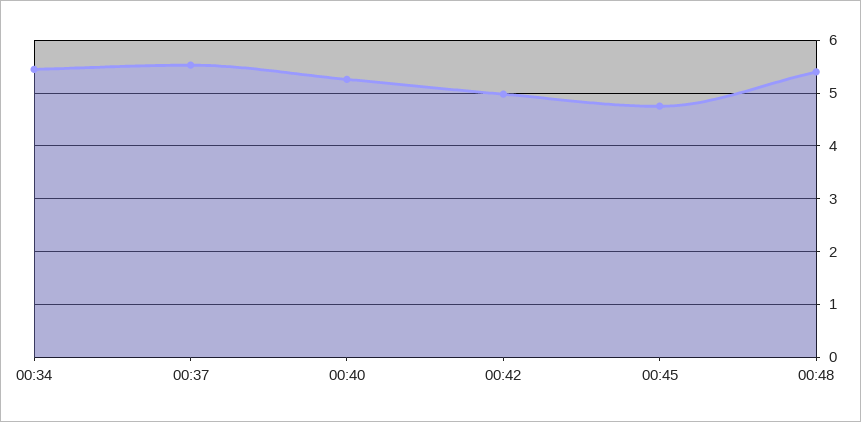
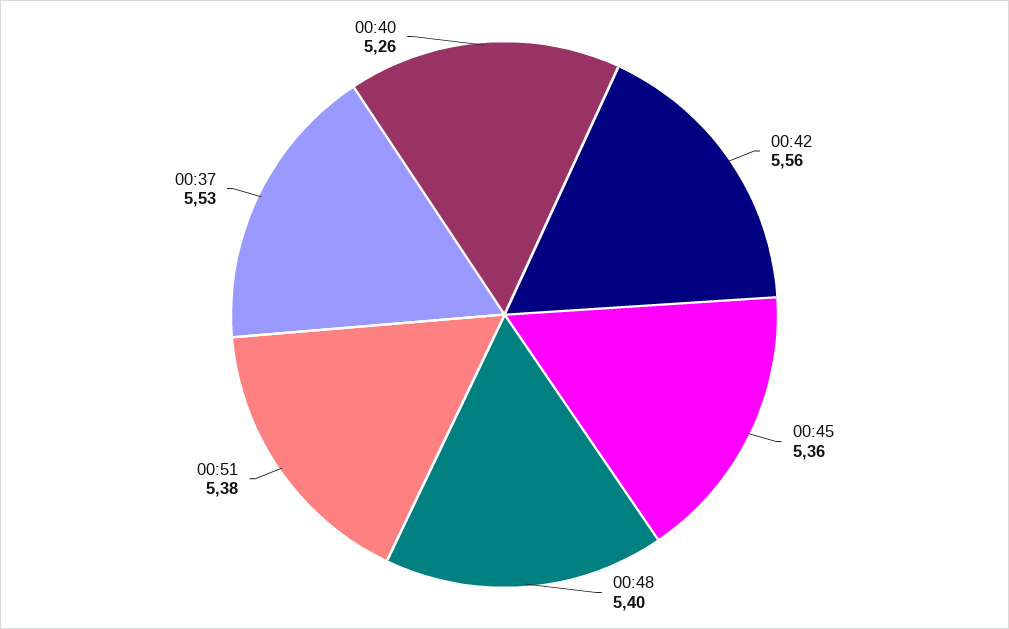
00:34: 5.4 -> none
00:42: 5 -> 5.56
00:45: 4.8 -> 5.36
00:51: none -> 5.38

